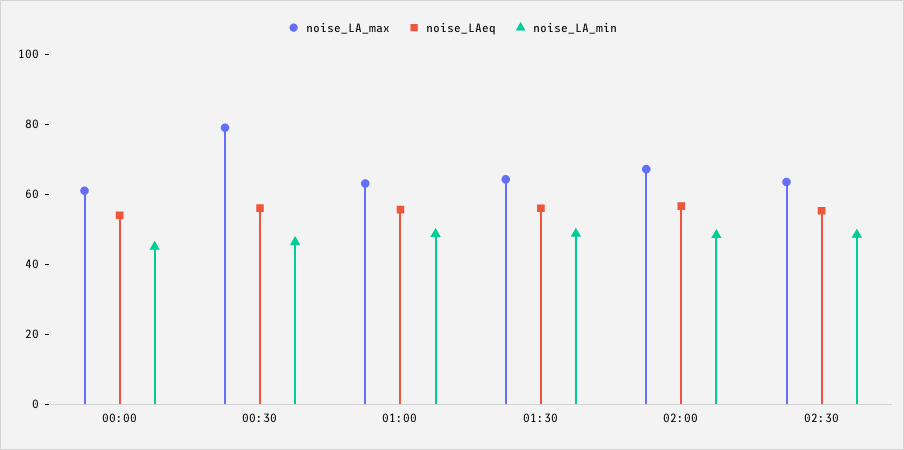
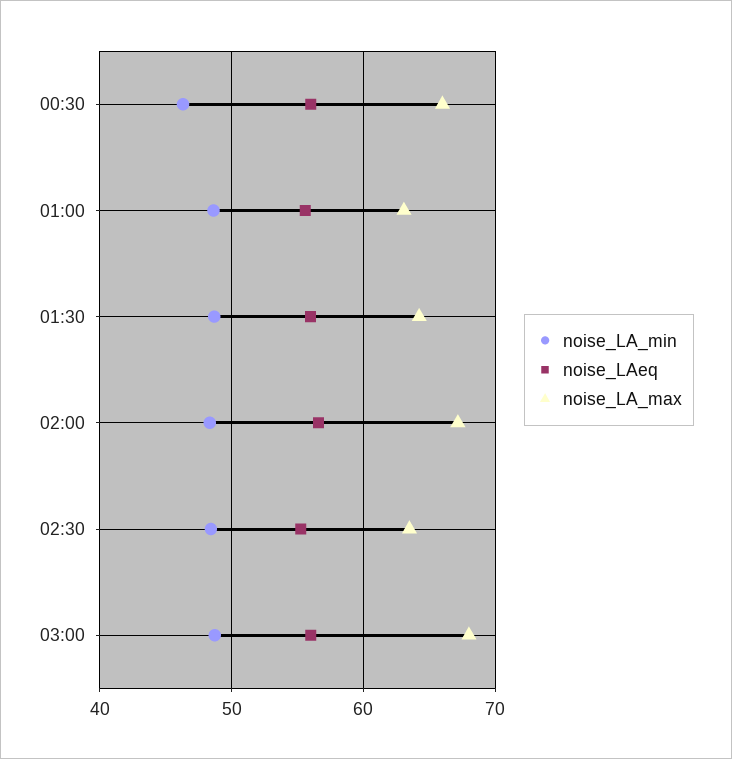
noise_LA_max, 00:00: 60 -> none
noise_LAeq, 00:00: 55 -> none
noise_LA_min, 00:00: 45 -> none
noise_LA_max, 00:30: 80 -> 66
noise_LA_min, 03:00: none -> 49
noise_LAeq, 03:00: none -> 56
noise_LA_max, 03:00: none -> 68

